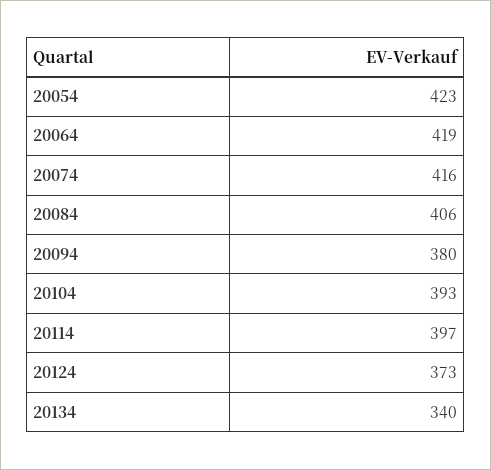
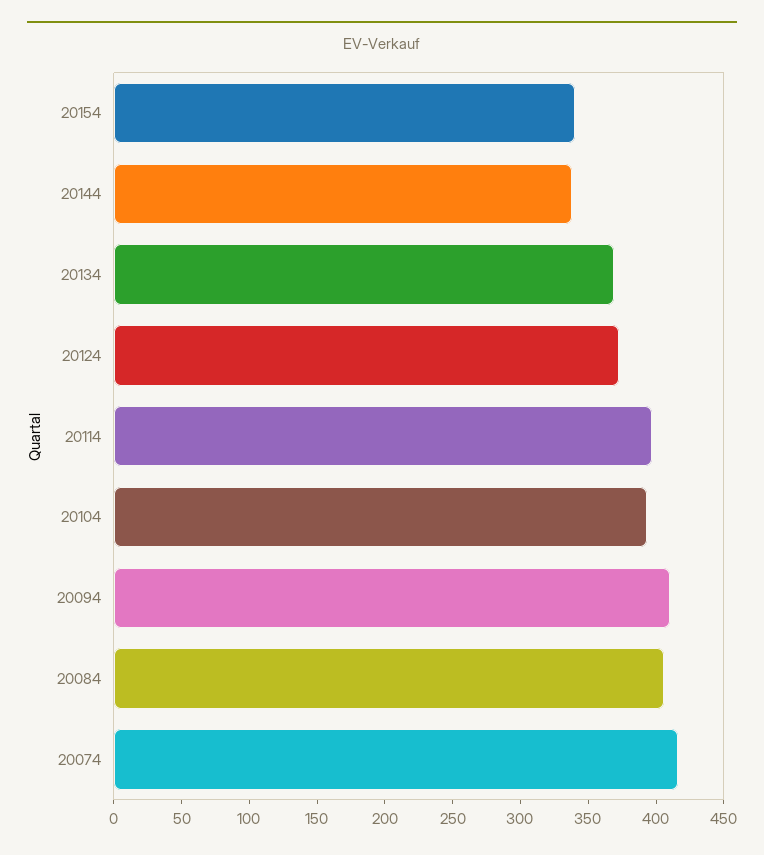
20054: 423 -> none
20064: 419 -> none
20094: 380 -> 410
20134: 340 -> 370
20154: none -> 340
20144: none -> 340

